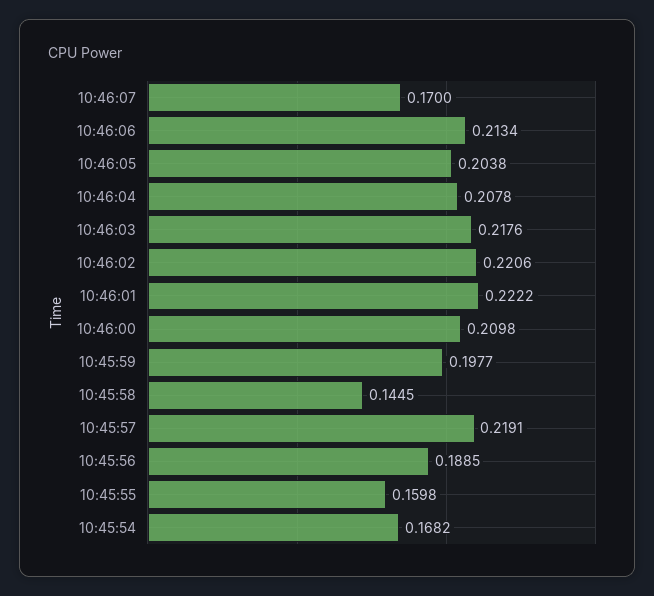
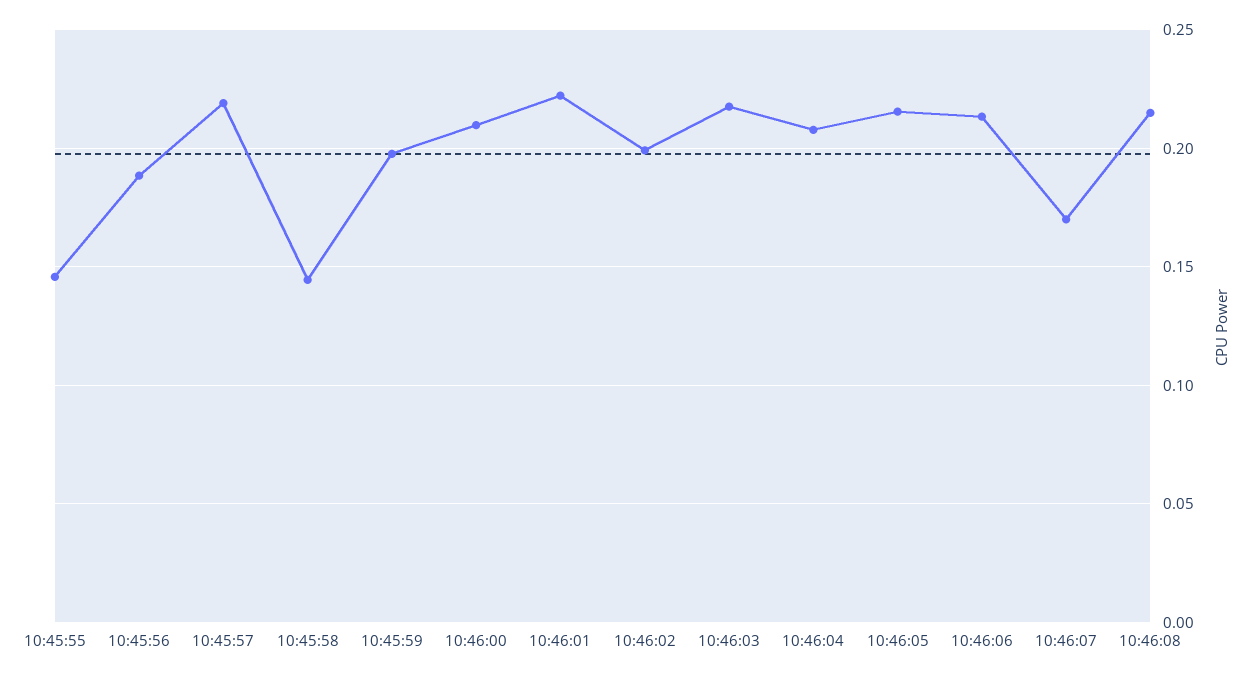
10:46:05: 0.2038 -> 0.215
10:46:02: 0.2206 -> 0.2
10:45:55: 0.1598 -> 0.145
10:45:54: 0.1682 -> none
10:46:08: none -> 0.215

